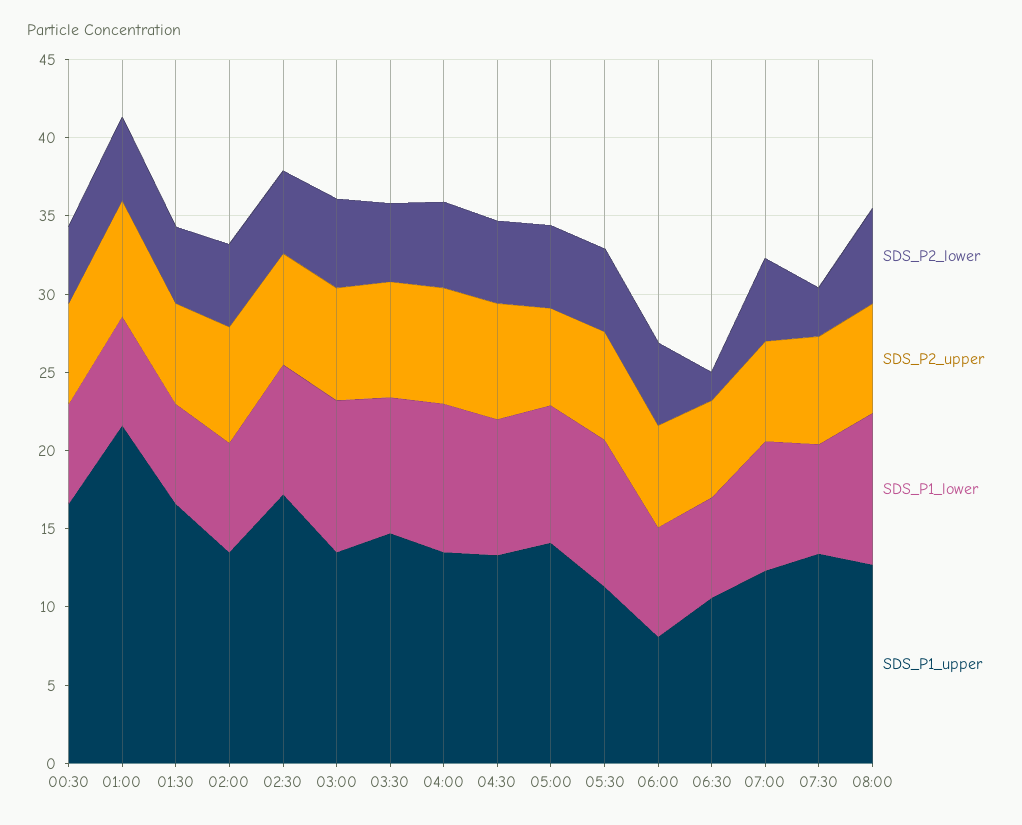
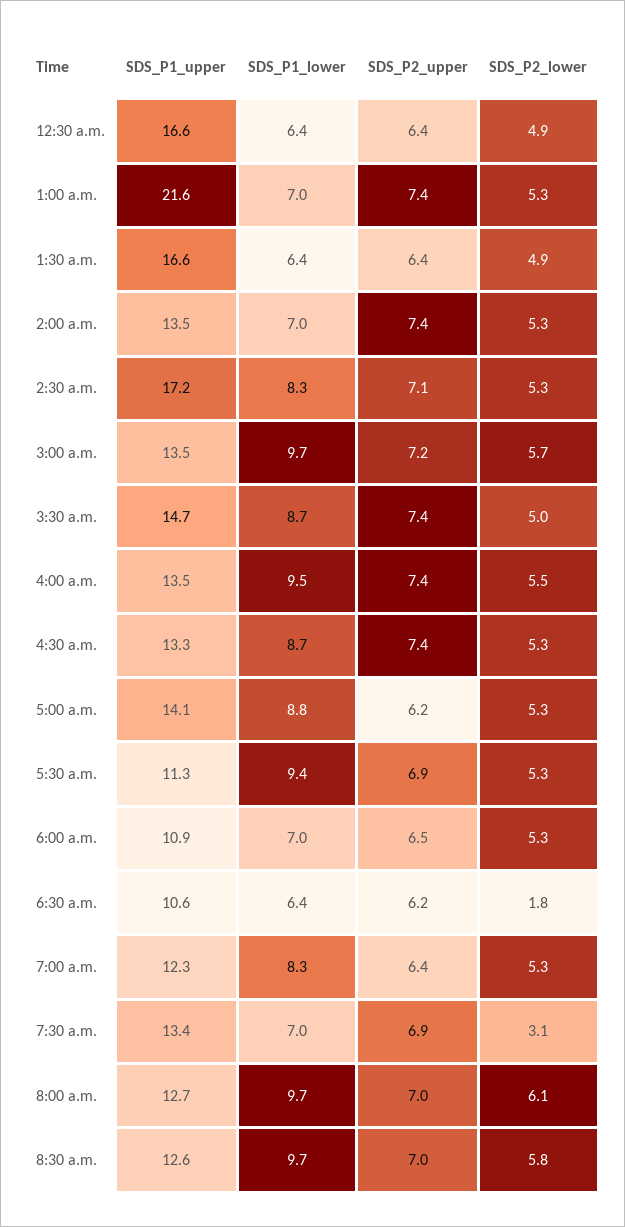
SDS_P1_upper, 06:00: 8 -> 10.9
SDS_P1_upper, 8:30 a.m.: none -> 12.6
SDS_P1_lower, 8:30 a.m.: none -> 9.7
SDS_P2_upper, 8:30 a.m.: none -> 7
SDS_P2_lower, 8:30 a.m.: none -> 5.8

